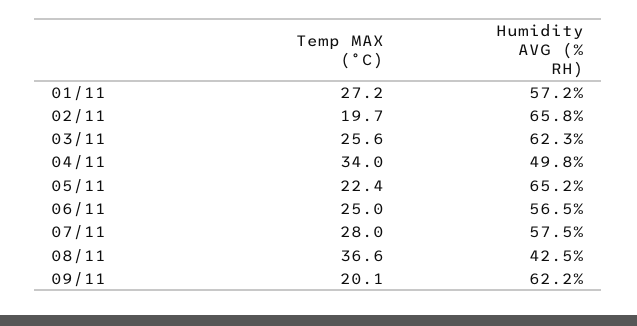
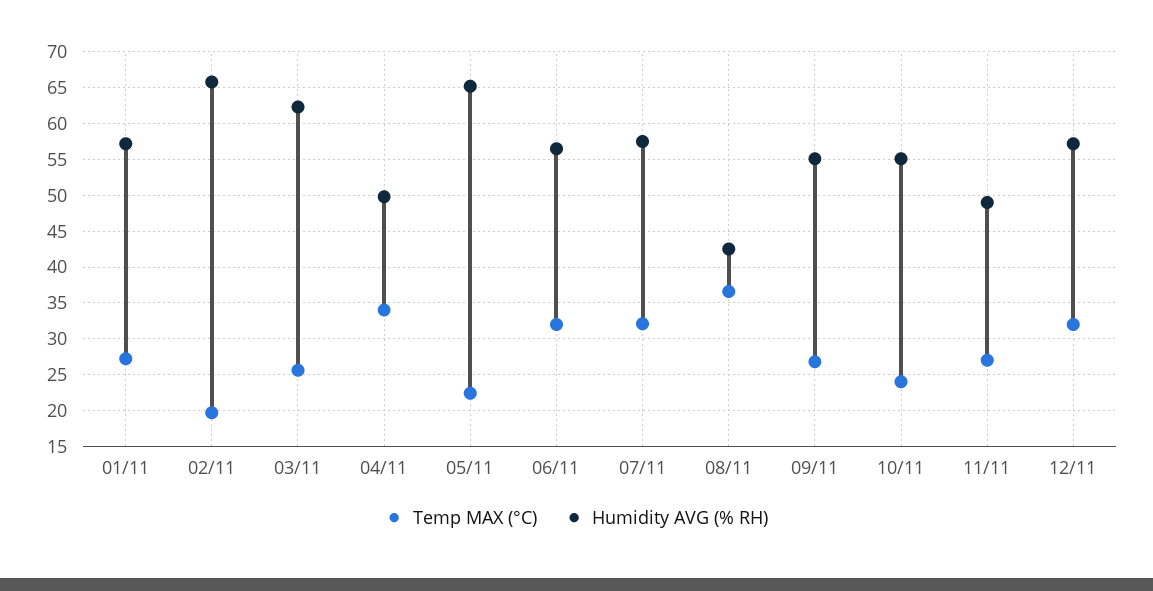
Temp MAX (°C), 06/11: 25 -> 32
Temp MAX (°C), 07/11: 28 -> 32
Temp MAX (°C), 09/11: 20.1 -> 27
Humidity AVG (% RH), 09/11: 62.2 -> 55
Temp MAX (°C), 10/11: none -> 24
Humidity AVG (% RH), 10/11: none -> 55
Temp MAX (°C), 11/11: none -> 27
Humidity AVG (% RH), 11/11: none -> 49
Temp MAX (°C), 12/11: none -> 32
Humidity AVG (% RH), 12/11: none -> 57

